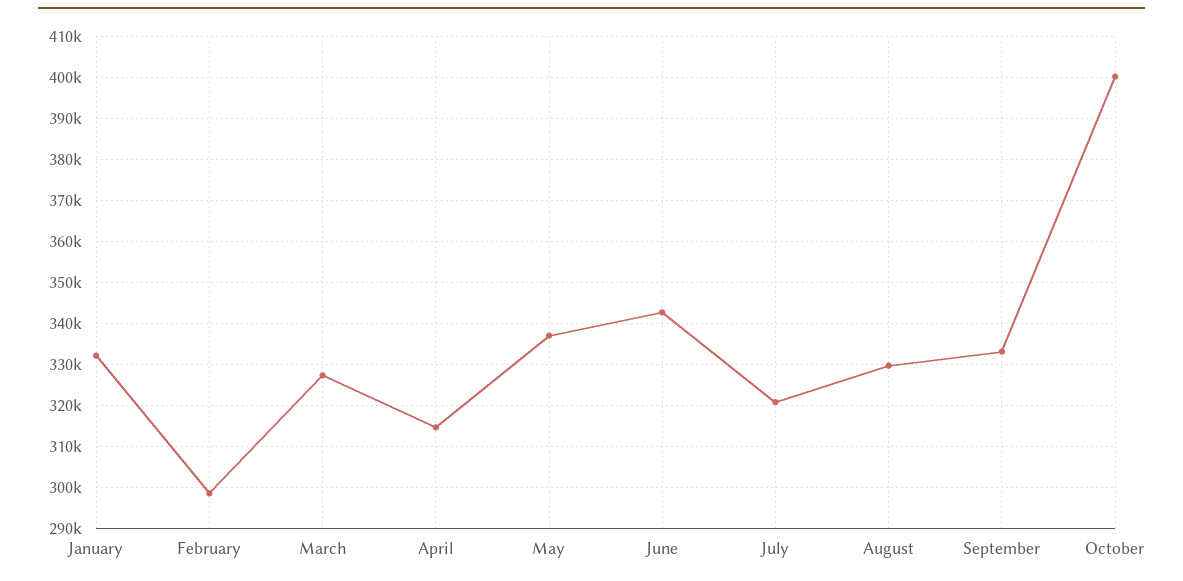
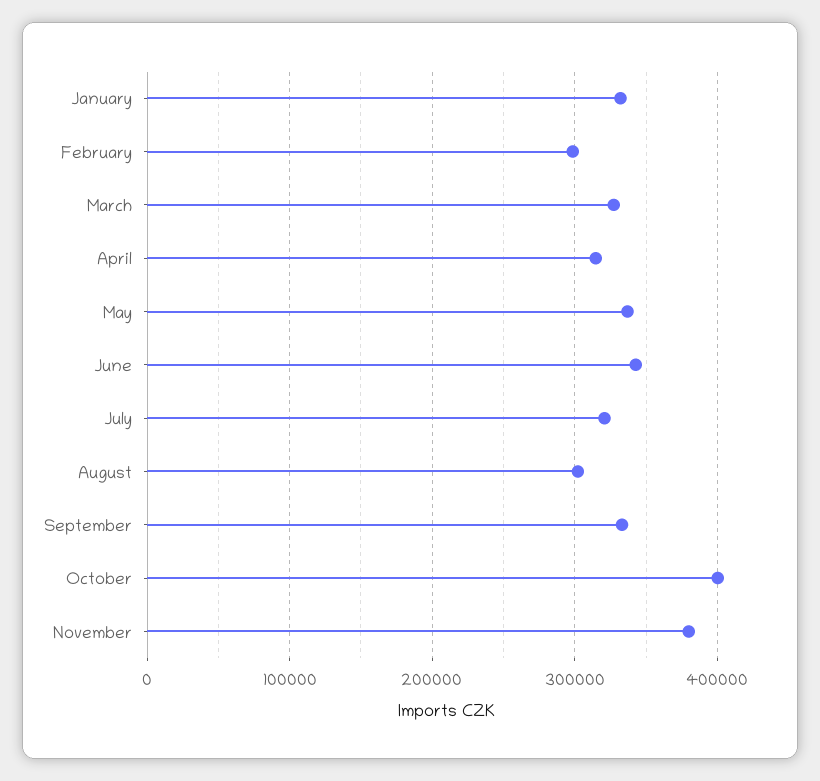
August: 330000 -> 300000
November: none -> 380000

